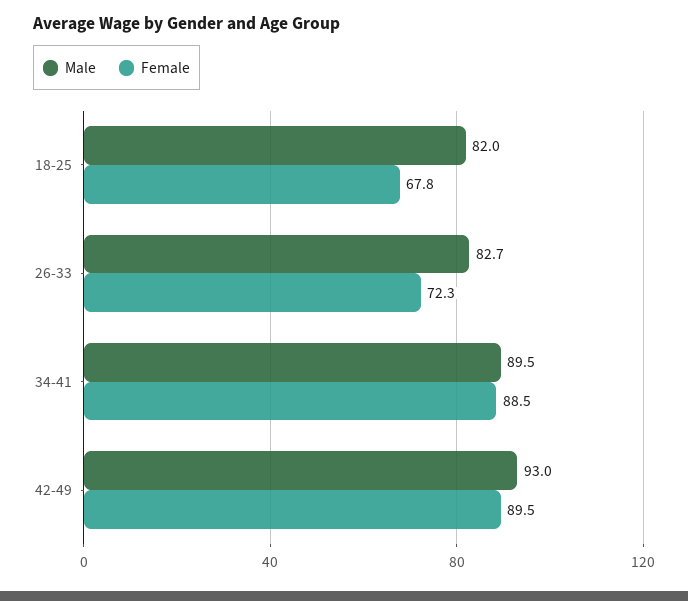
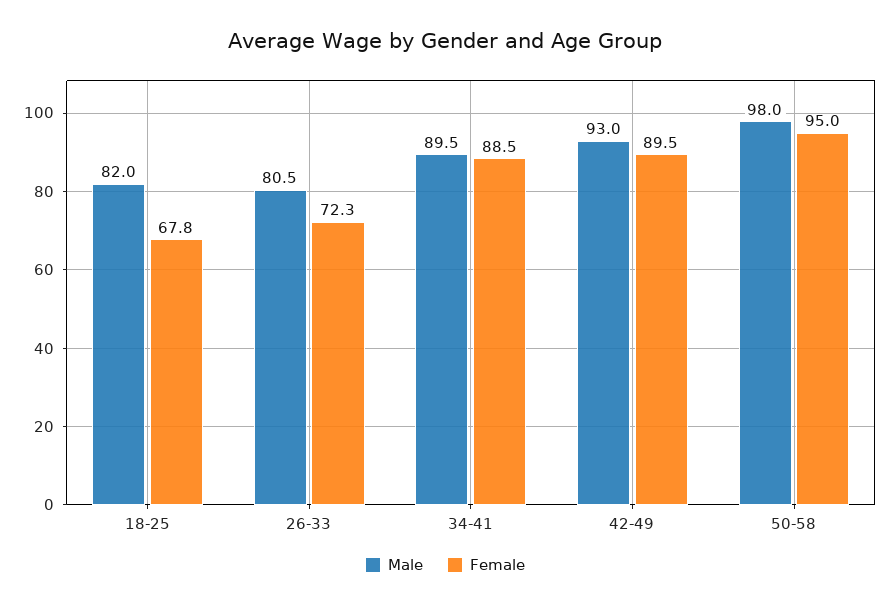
Male, 26-33: 82.7 -> 80.5
Male, 50-58: none -> 98
Female, 50-58: none -> 95

